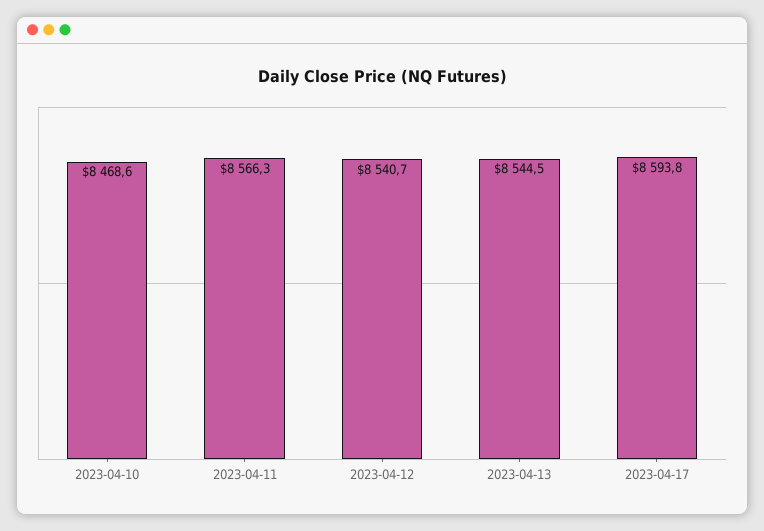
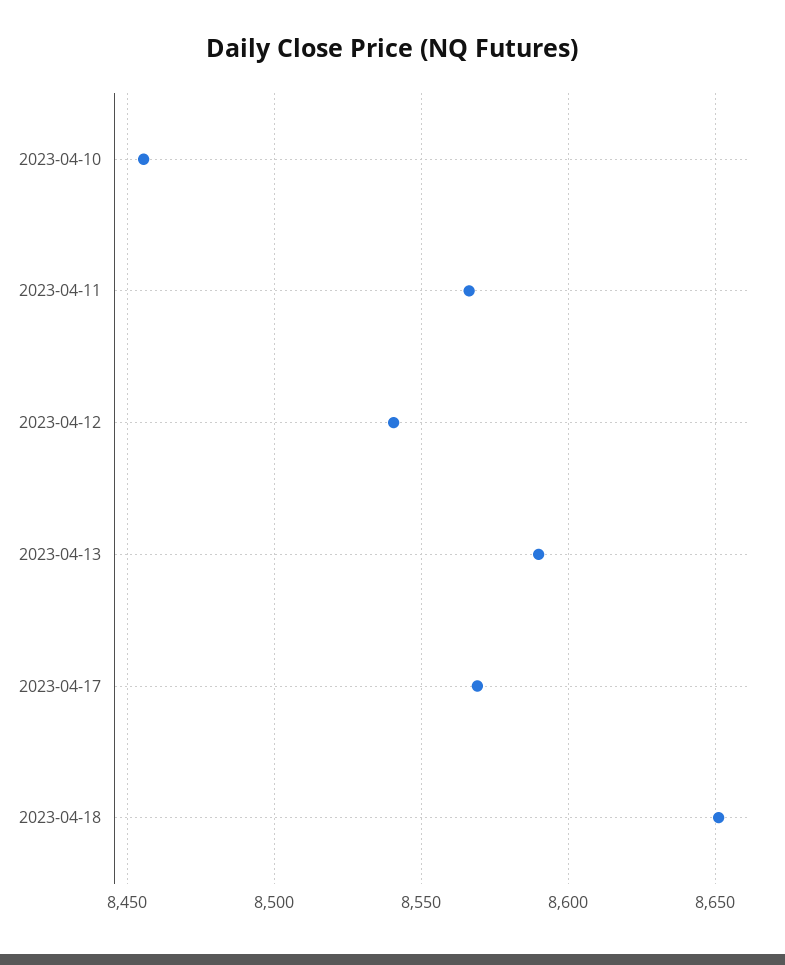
2023-04-10: 8468.6 -> 8455
2023-04-13: 8544.5 -> 8590
2023-04-17: 8593.8 -> 8570
2023-04-18: none -> 8650

